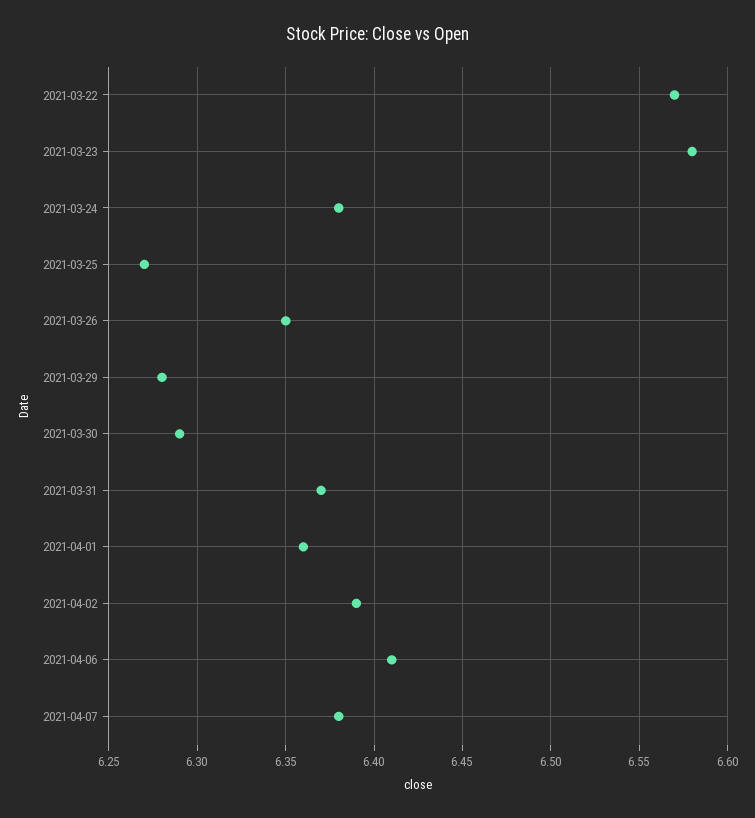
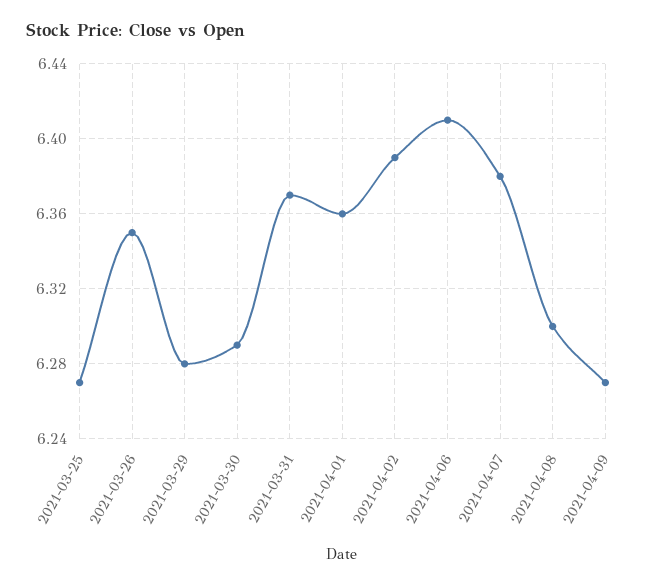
2021-03-22: 6.57 -> none
2021-03-23: 6.58 -> none
2021-03-24: 6.38 -> none
2021-04-08: none -> 6.3
2021-04-09: none -> 6.27

